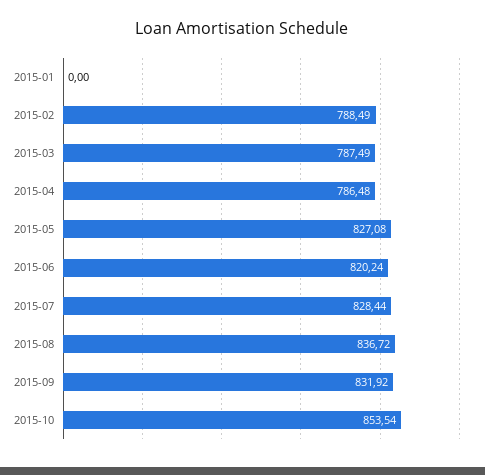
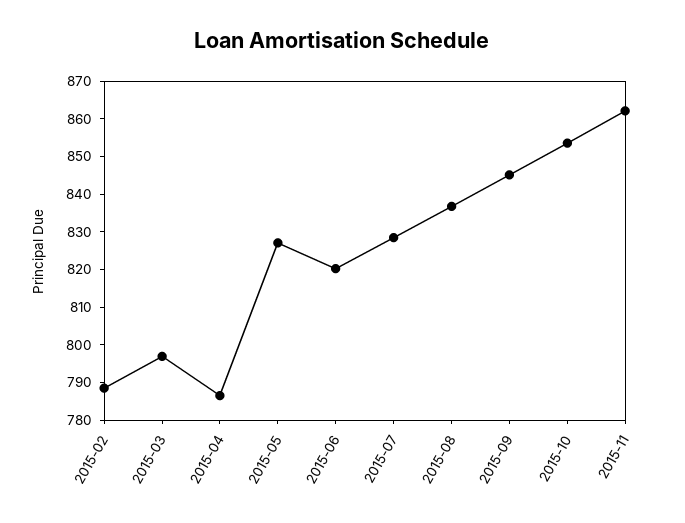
2015-01: 0 -> none
2015-03: 787.49 -> 797.5
2015-09: 831.92 -> 845
2015-11: none -> 862.5

